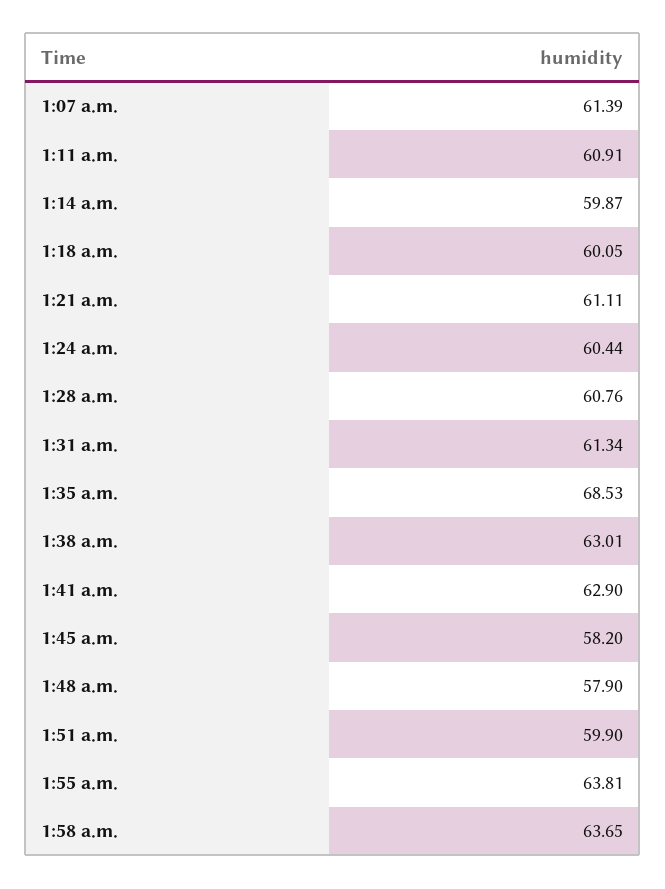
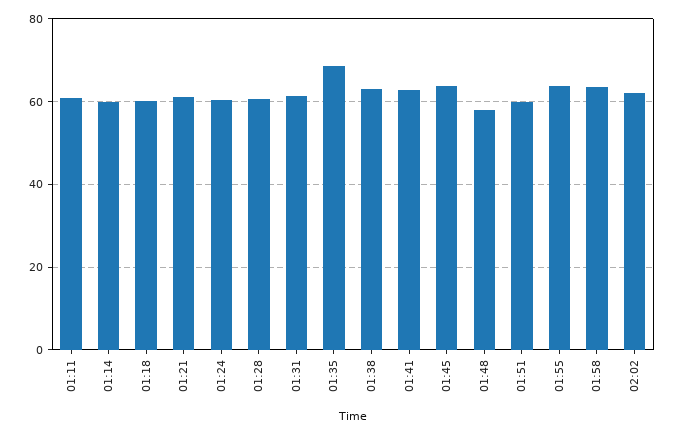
1:07 a.m.: 61.39 -> none
1:45 a.m.: 58.2 -> 64
02:02: none -> 62

